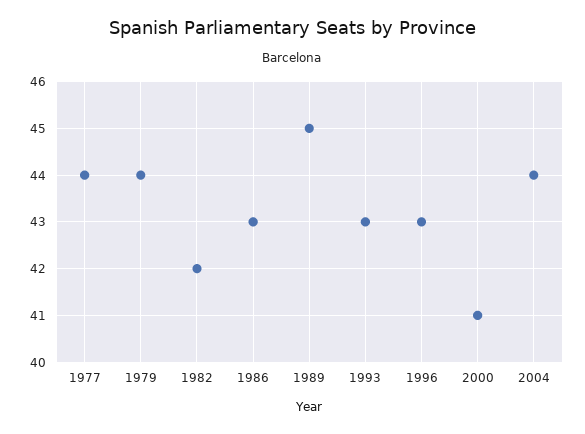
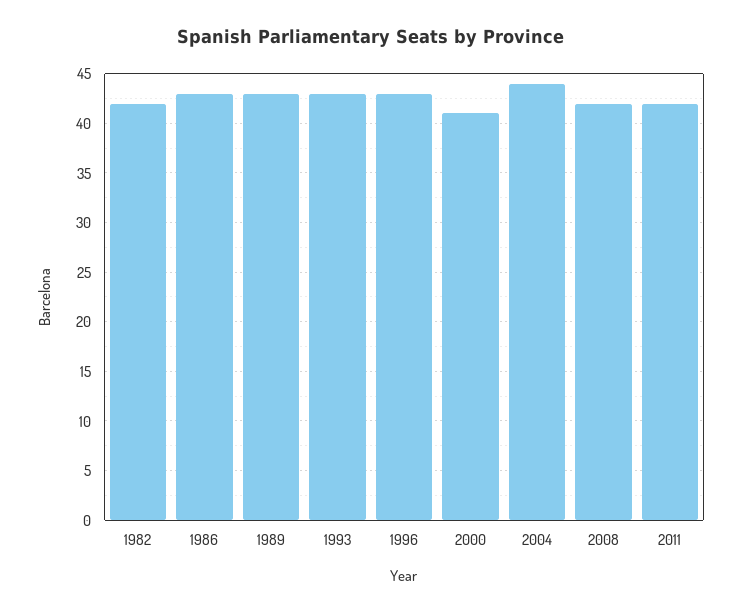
1977: 44 -> none
1979: 44 -> none
1989: 45 -> 43
2008: none -> 42
2011: none -> 42

